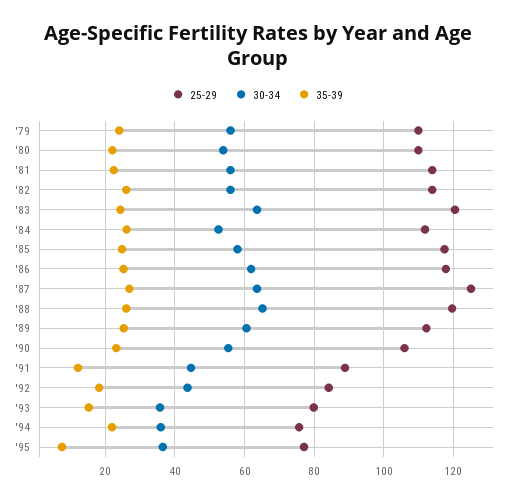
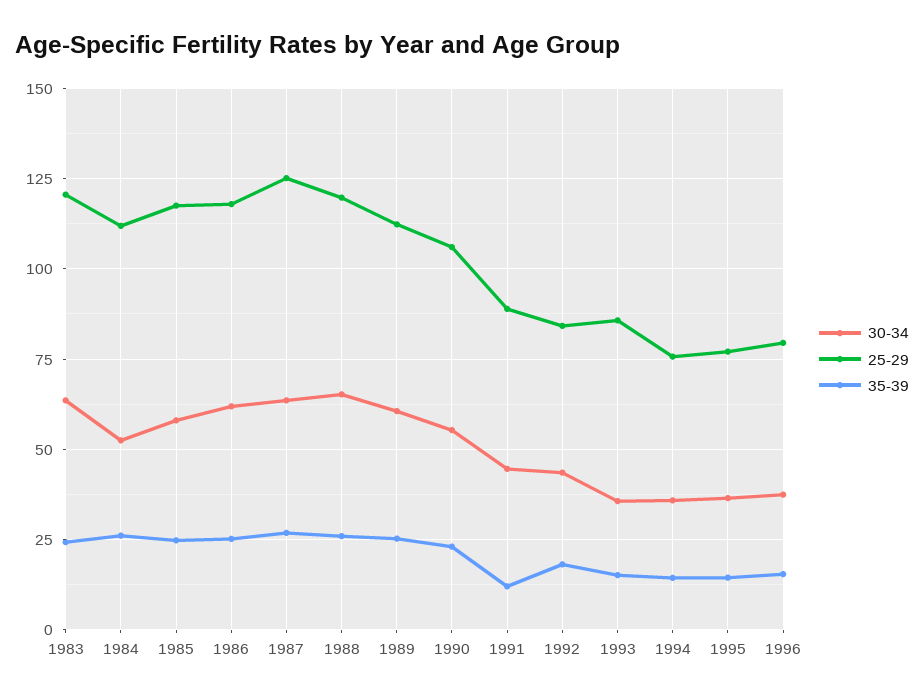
25-29, '79: 110 -> none
30-34, '79: 56 -> none
35-39, '79: 24 -> none
25-29, '80: 110 -> none
30-34, '80: 54 -> none
35-39, '80: 22 -> none
25-29, '81: 114 -> none
30-34, '81: 56 -> none
35-39, '81: 22 -> none
25-29, '82: 114 -> none
30-34, '82: 56 -> none
35-39, '82: 26 -> none
25-29, '93: 80 -> 85
35-39, '94: 22 -> 15
35-39, '95: 8 -> 15
30-34, 1996: none -> 37.5
25-29, 1996: none -> 80
35-39, 1996: none -> 15

